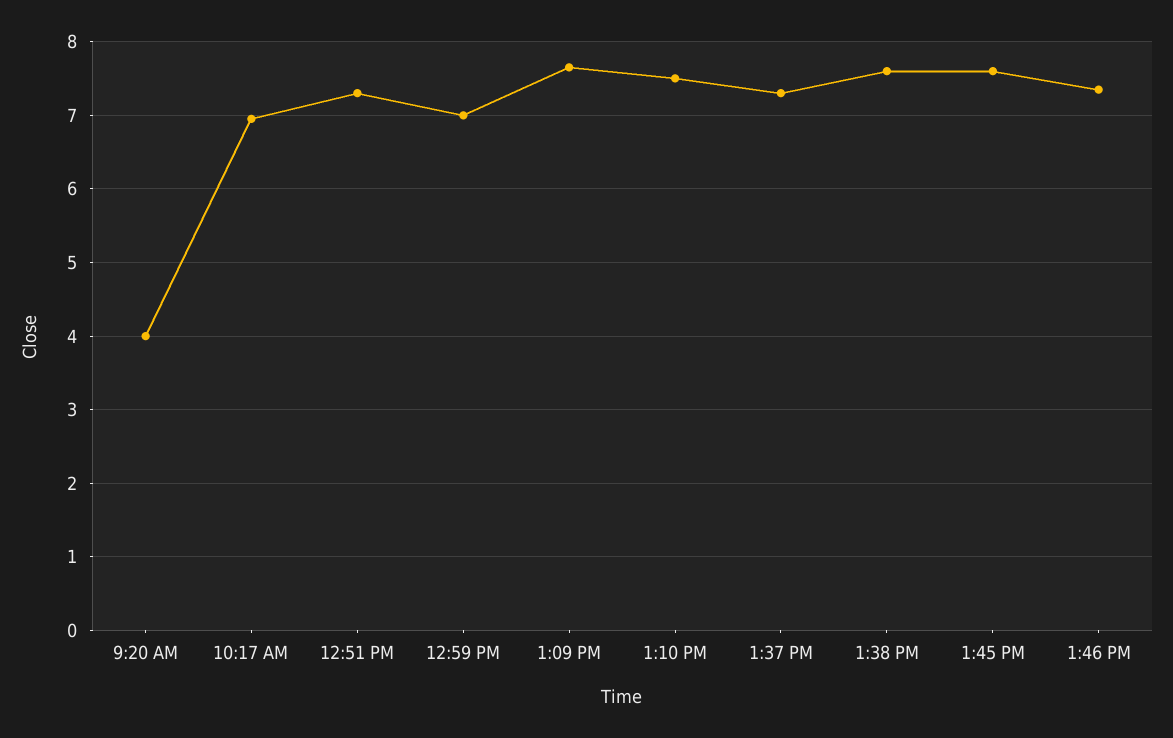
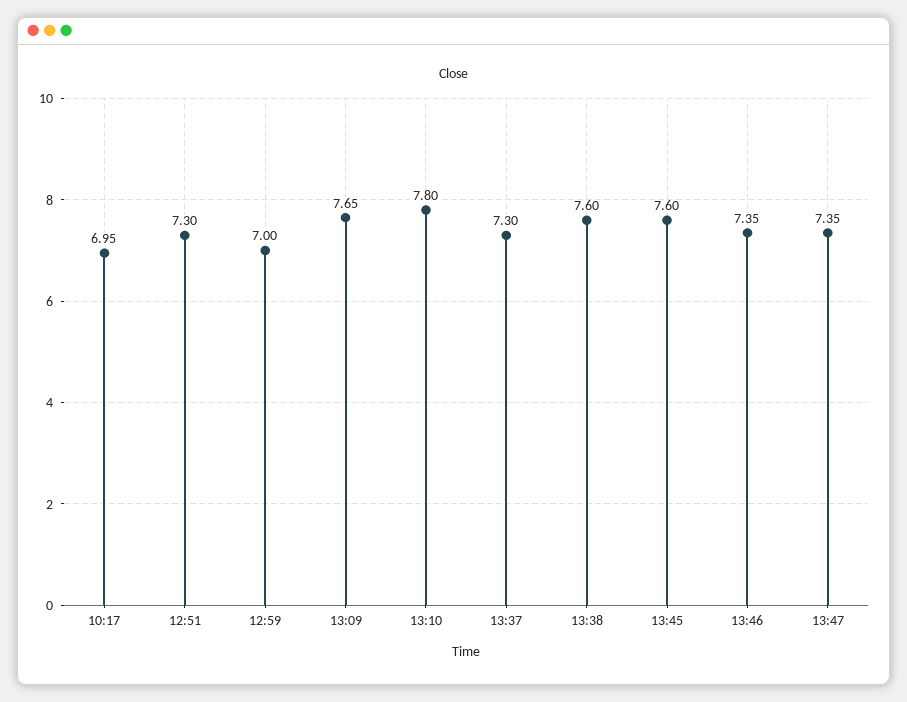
9:20 AM: 4 -> none
1:10 PM: 7.5 -> 7.8
13:47: none -> 7.35

